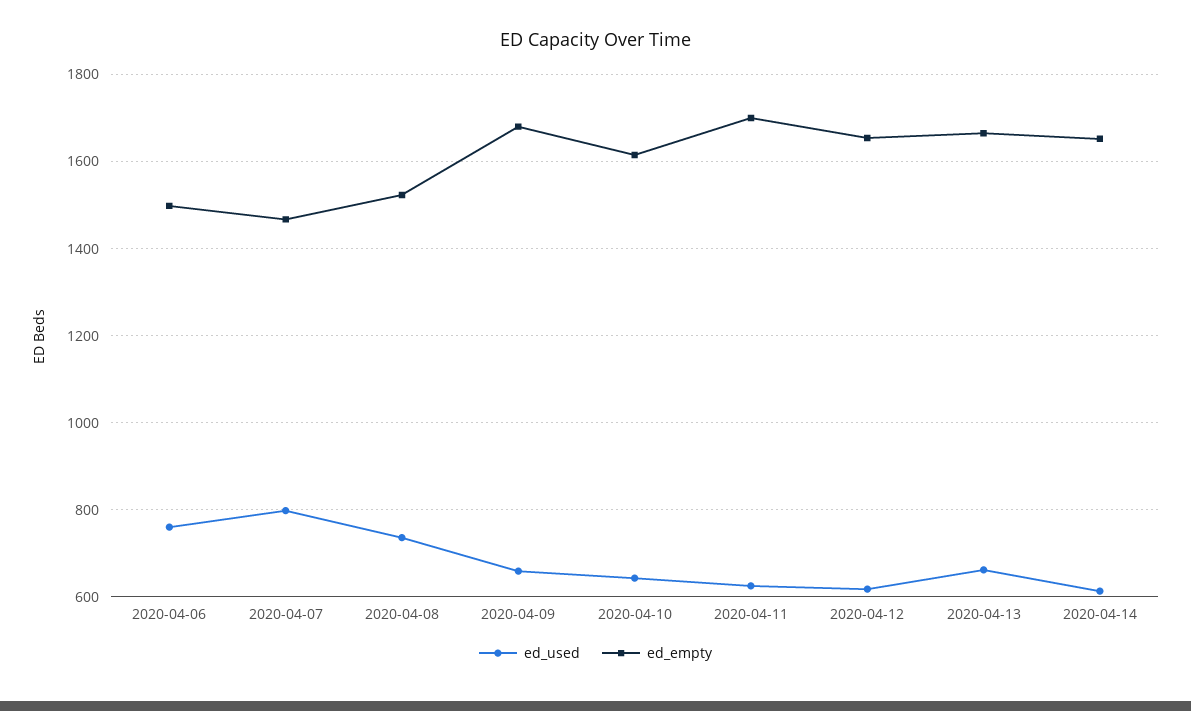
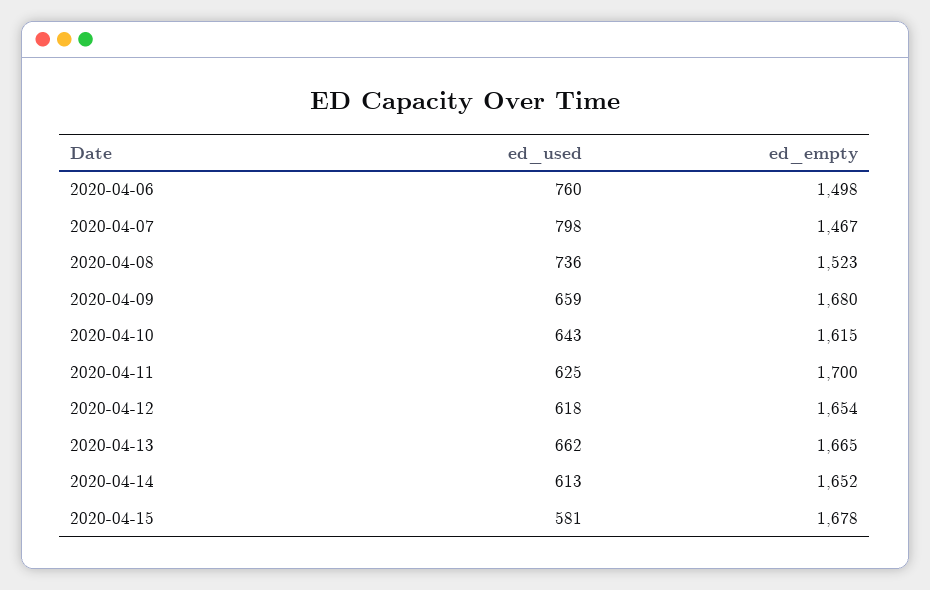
ed_used, 2020-04-15: none -> 581
ed_empty, 2020-04-15: none -> 1678

